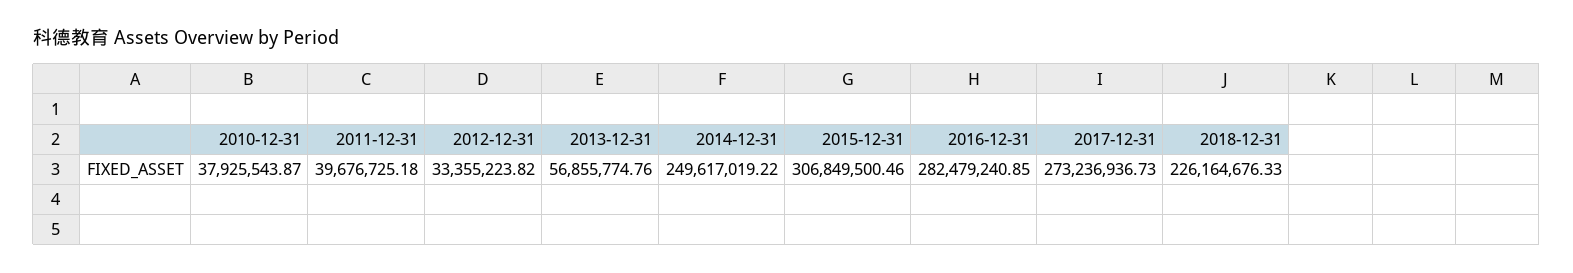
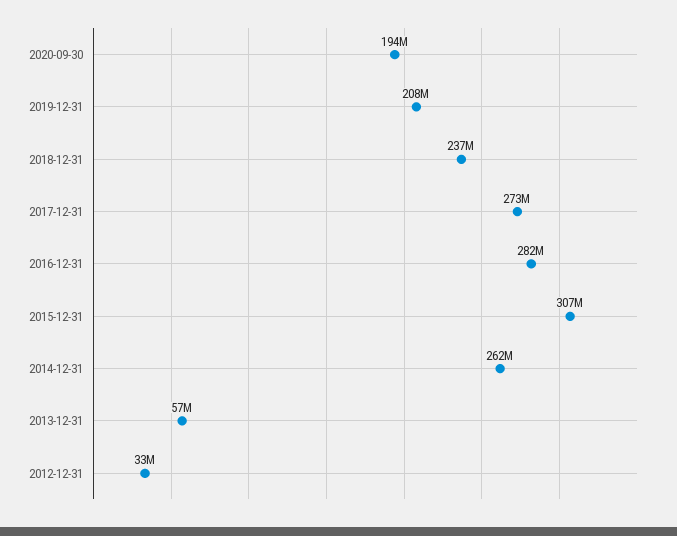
2010-12-31: 37925543.87 -> none
2011-12-31: 39676725.18 -> none
2014-12-31: 249617019.22 -> 262000000
2018-12-31: 226164676.33 -> 237000000
2020-09-30: none -> 194000000
2019-12-31: none -> 208000000

